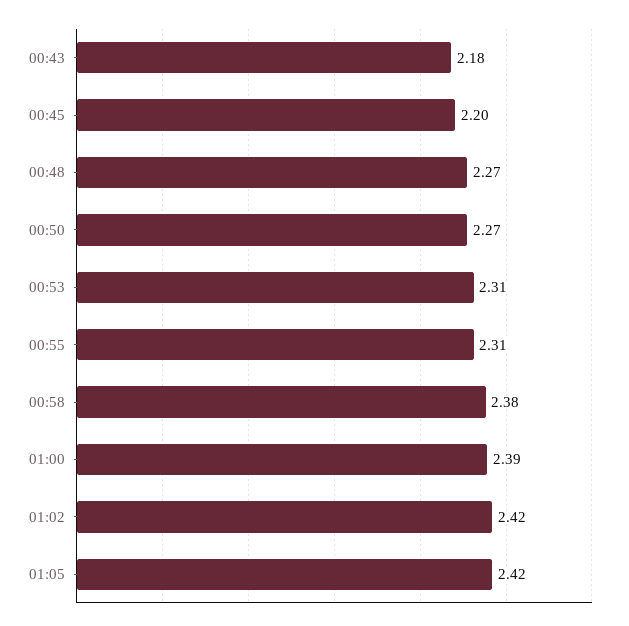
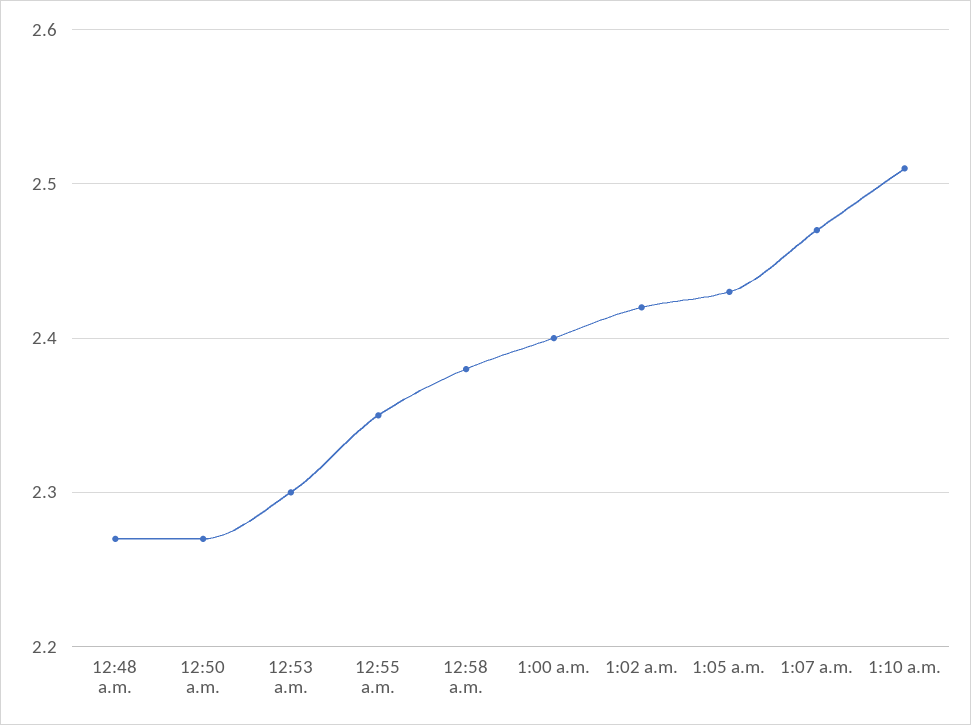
00:43: 2.18 -> none
00:45: 2.2 -> none
00:53: 2.31 -> 2.3
00:55: 2.31 -> 2.35
01:00: 2.39 -> 2.4
01:05: 2.42 -> 2.43
1:07 a.m.: none -> 2.47
1:10 a.m.: none -> 2.51

